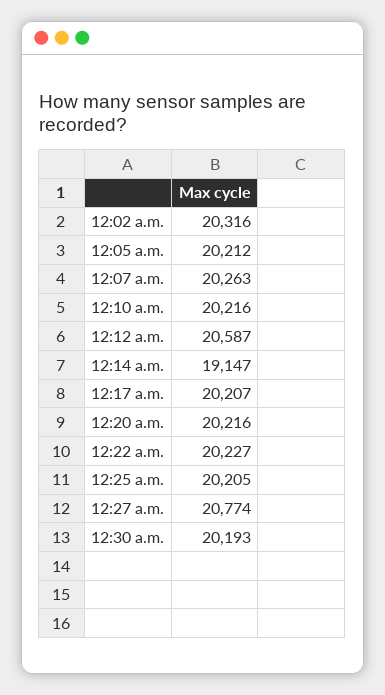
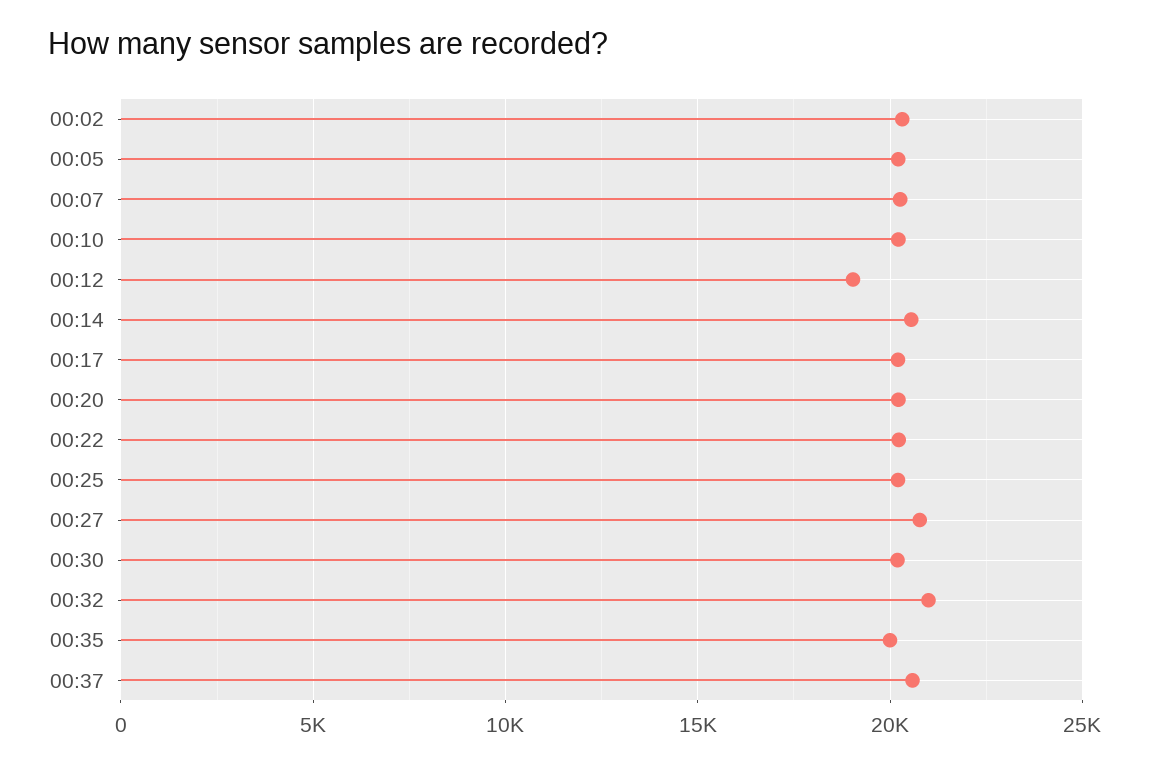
12:12 a.m.: 20587 -> 19000
12:14 a.m.: 19147 -> 20500
00:32: none -> 21000
00:35: none -> 20000
00:37: none -> 20500

